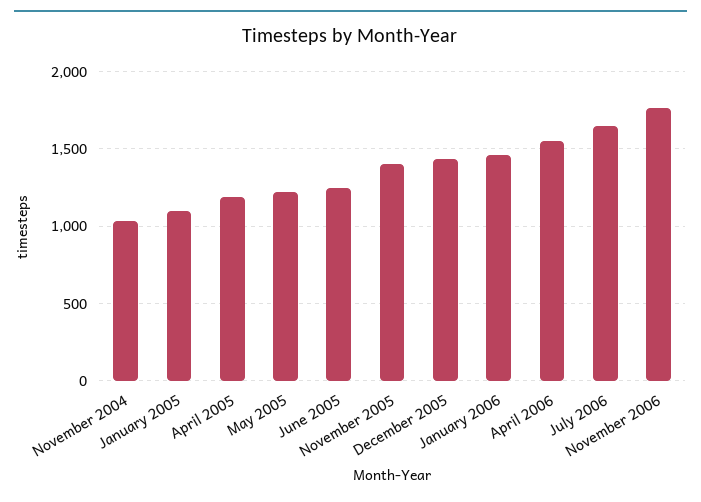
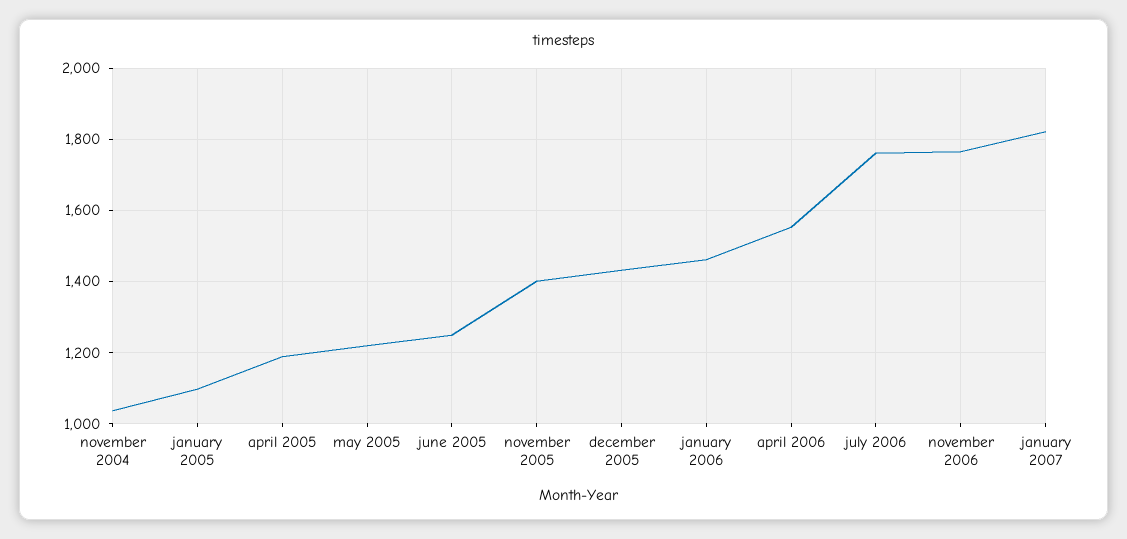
July 2006: 1650 -> 1760
january 2007: none -> 1820

